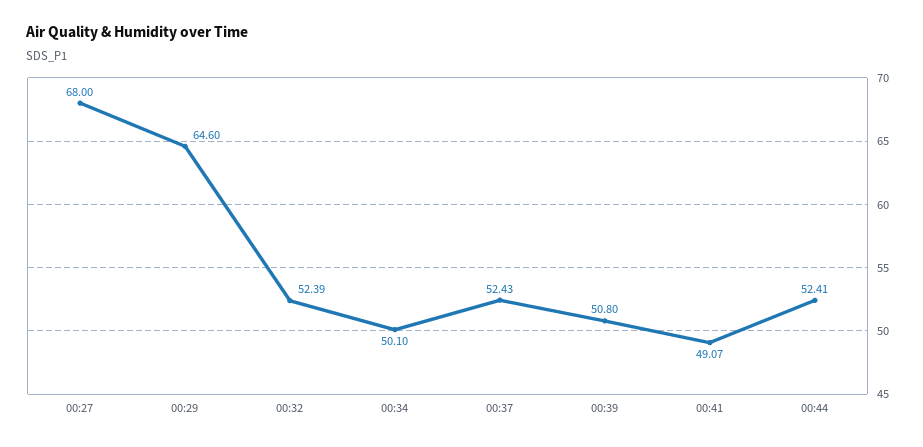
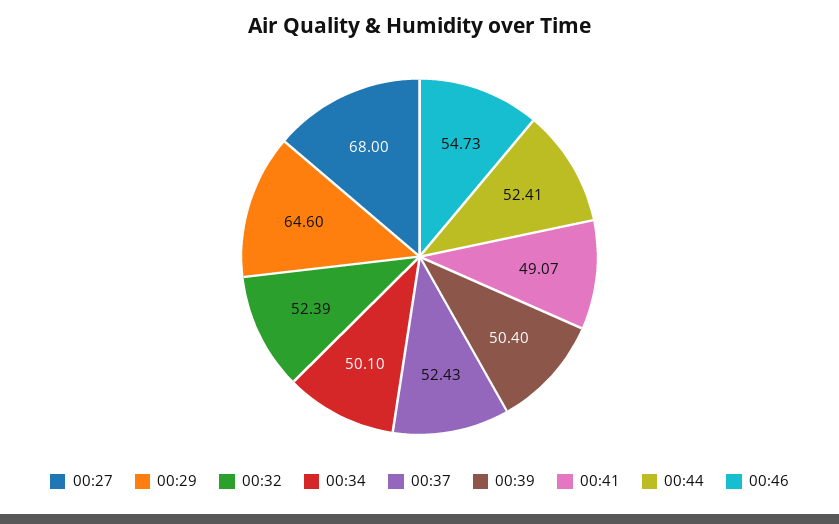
00:39: 50.8 -> 50.4
00:46: none -> 54.73

